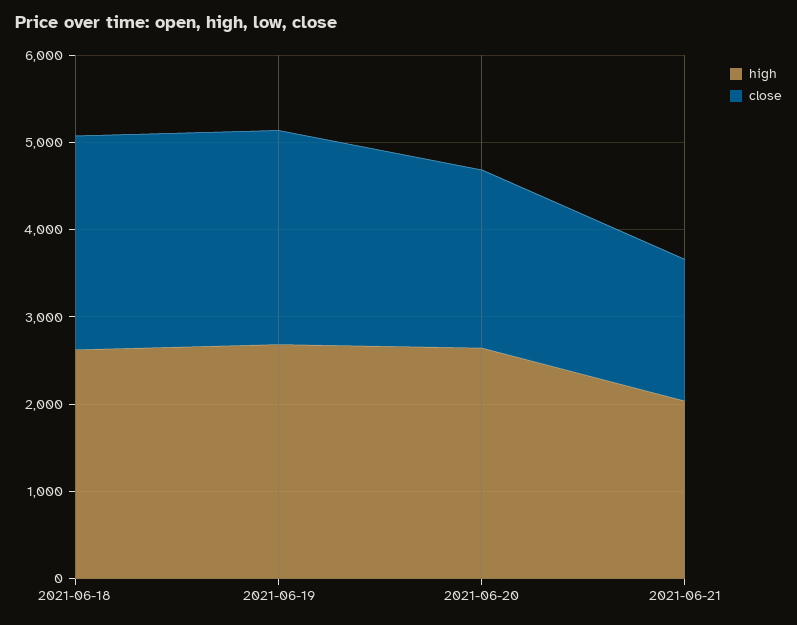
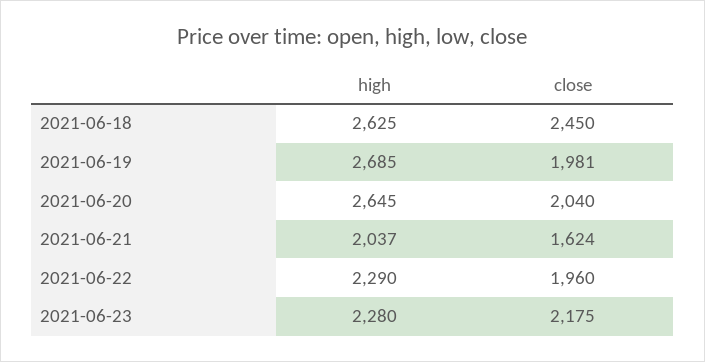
close, 2021-06-19: 2400 -> 1981
high, 2021-06-22: none -> 2290
close, 2021-06-22: none -> 1960
high, 2021-06-23: none -> 2280
close, 2021-06-23: none -> 2175

